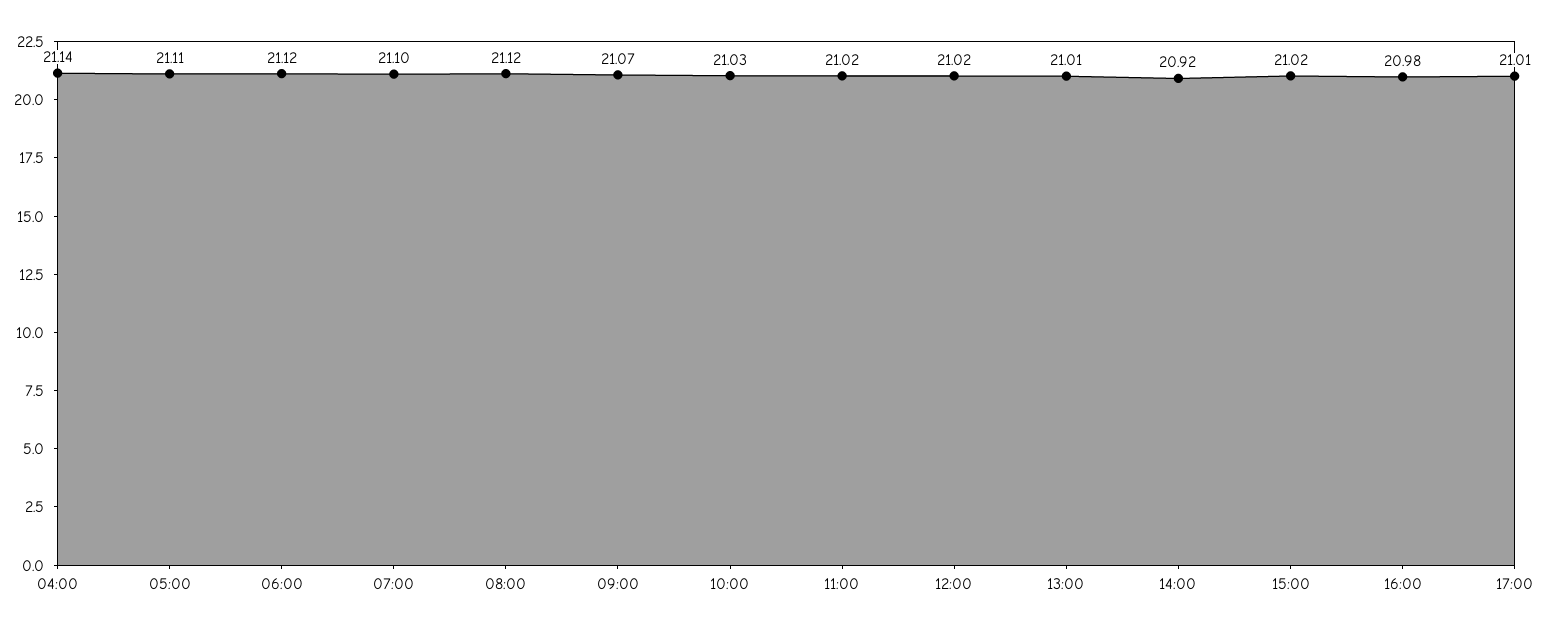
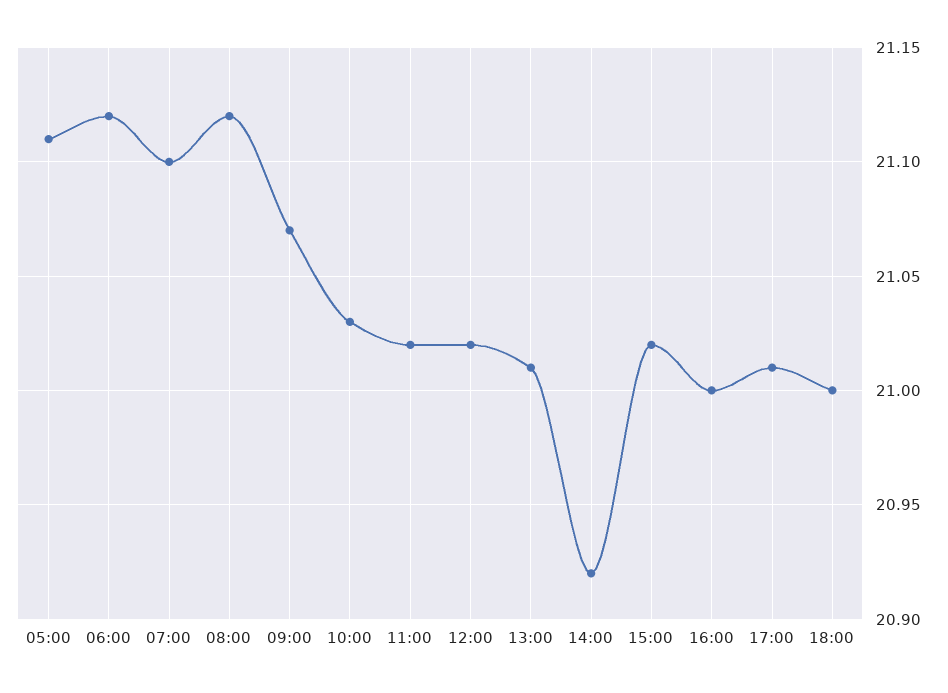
04:00: 21.14 -> none
16:00: 20.98 -> 21
18:00: none -> 21

